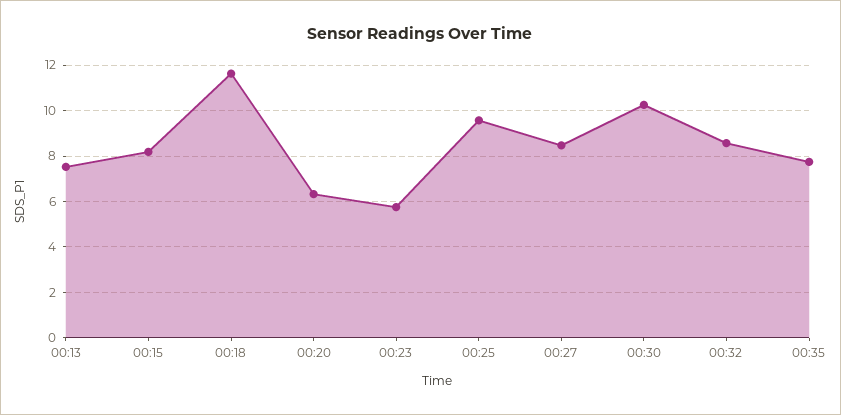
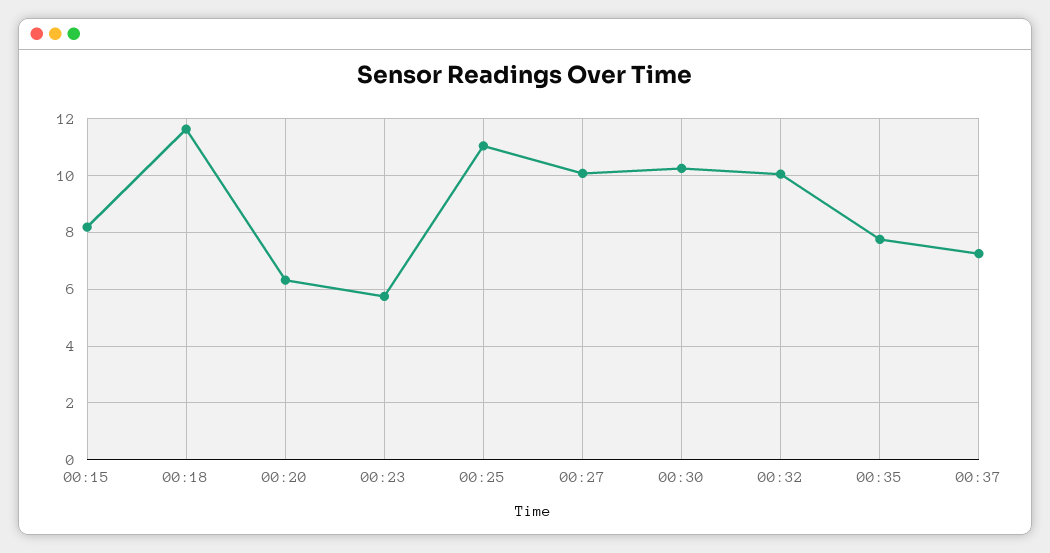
00:13: 7.5 -> none
00:25: 9.5 -> 11
00:27: 8.5 -> 10
00:32: 8.5 -> 10
00:37: none -> 7.25

